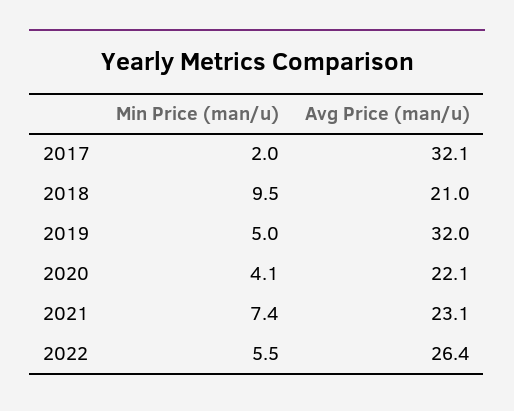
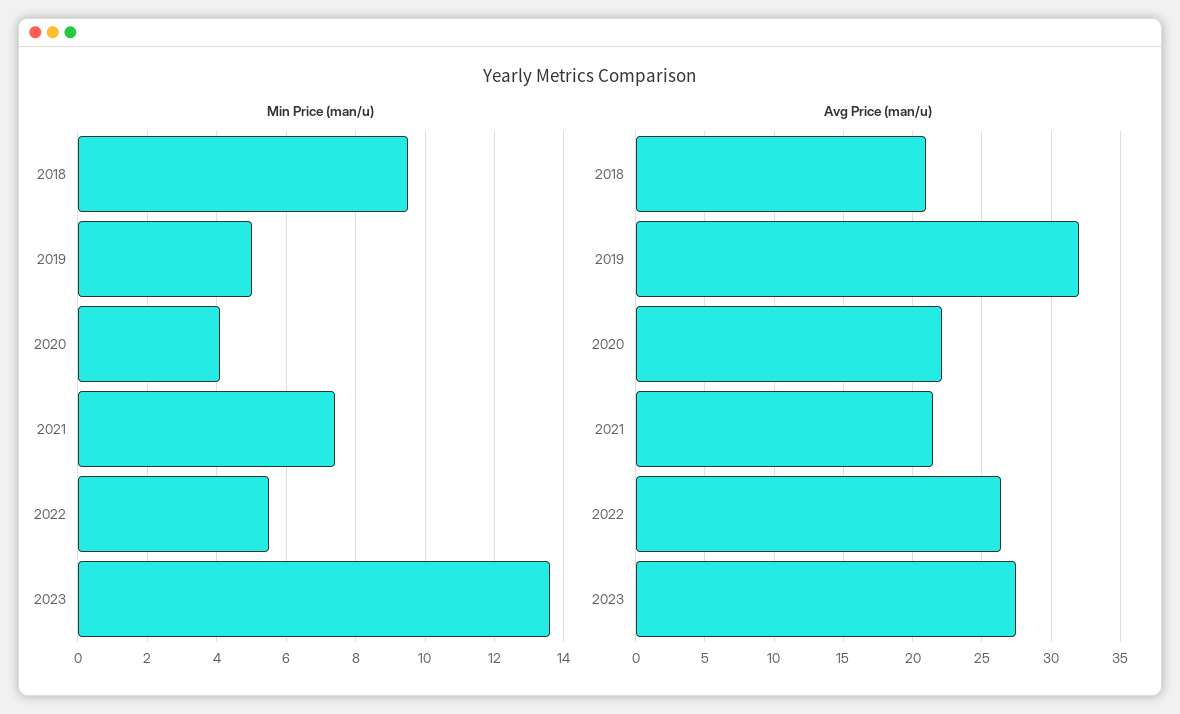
Min Price (man/u), 2017: 2 -> none
Avg Price (man/u), 2017: 32.1 -> none
Avg Price (man/u), 2021: 23.1 -> 21.5
Min Price (man/u), 2023: none -> 13.5
Avg Price (man/u), 2023: none -> 27.5

